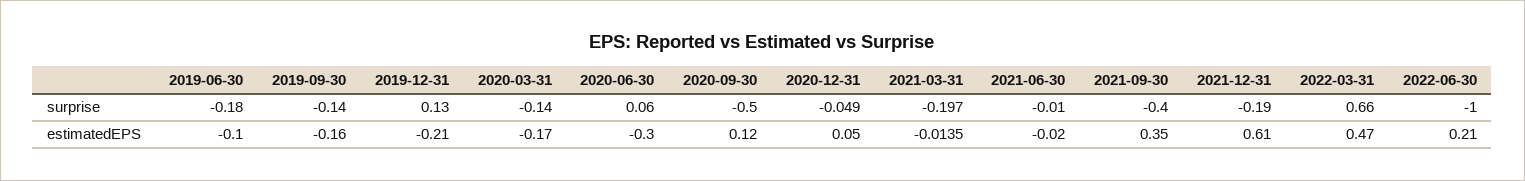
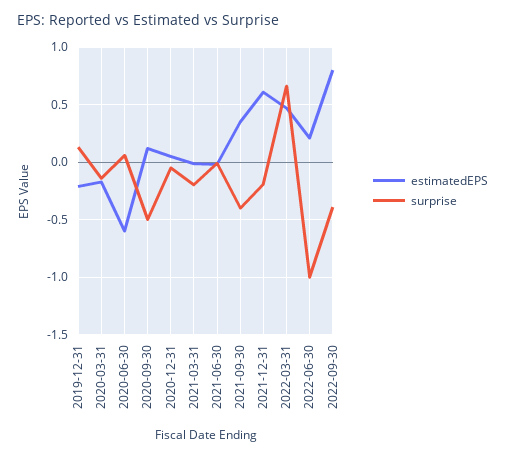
surprise, 2019-06-30: -0.18 -> none
surprise, 2019-09-30: -0.14 -> none
estimatedEPS, 2019-06-30: -0.1 -> none
estimatedEPS, 2019-09-30: -0.16 -> none
estimatedEPS, 2020-06-30: -0.3 -> -0.6
estimatedEPS, 2022-09-30: none -> 0.8
surprise, 2022-09-30: none -> -0.4

